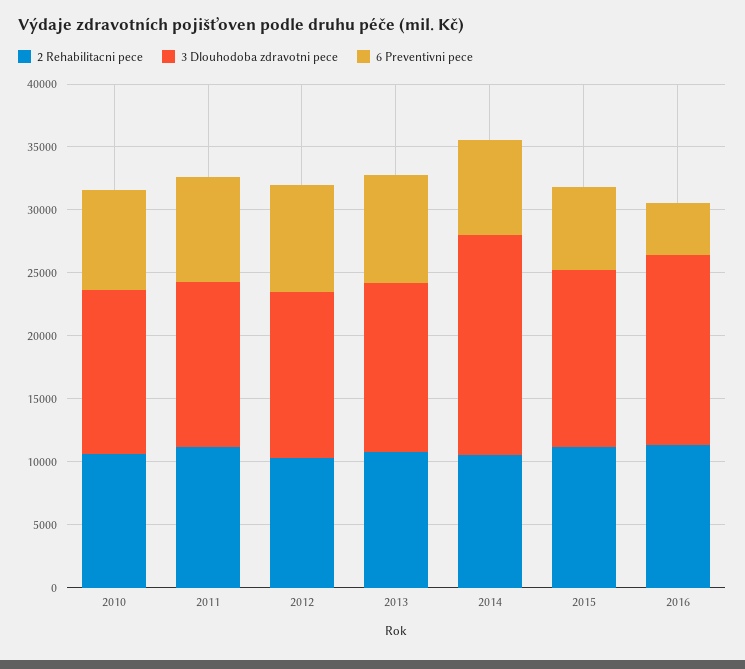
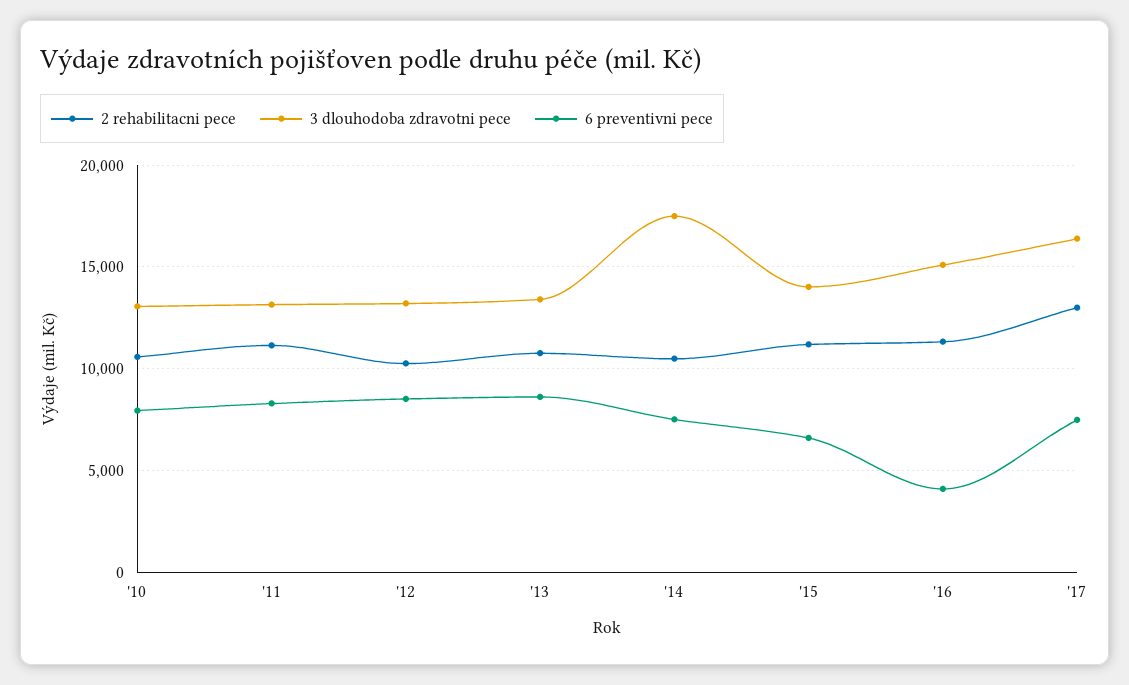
2 Rehabilitacni pece, '17: none -> 13000
3 Dlouhodoba zdravotni pece, '17: none -> 16500
6 Preventivni pece, '17: none -> 7500

